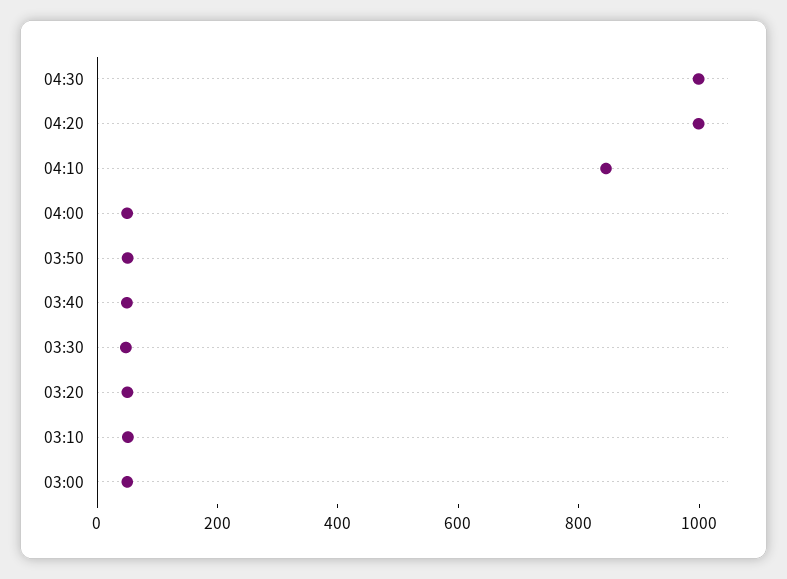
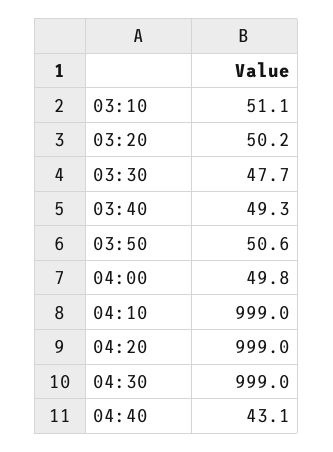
04:10: 850 -> 999
03:00: 50 -> none
04:40: none -> 43.1

